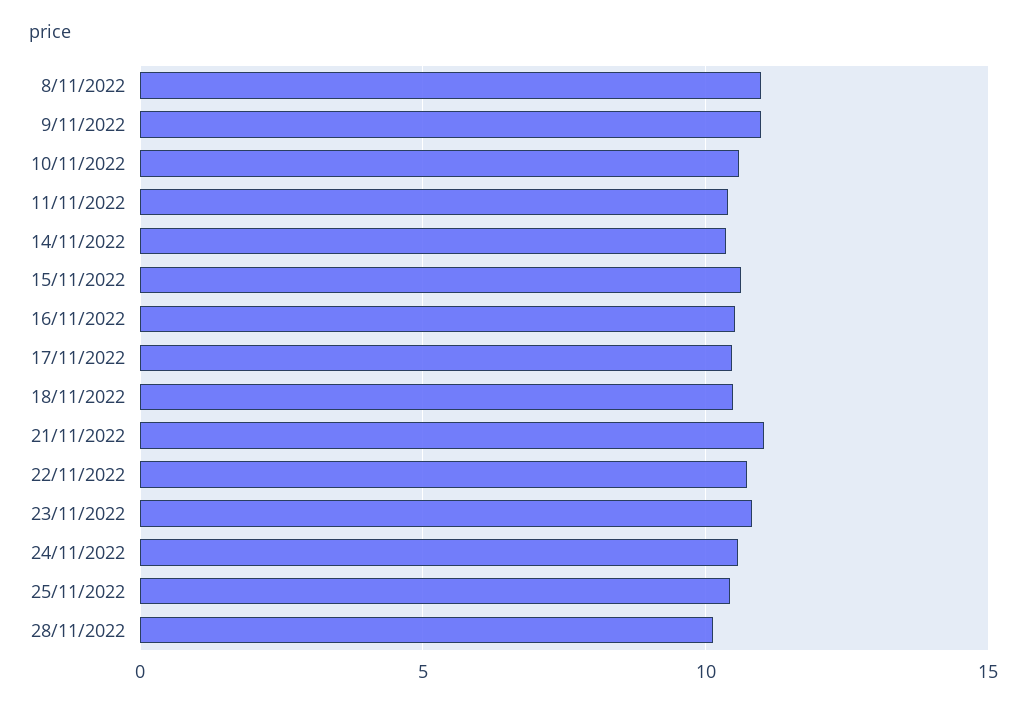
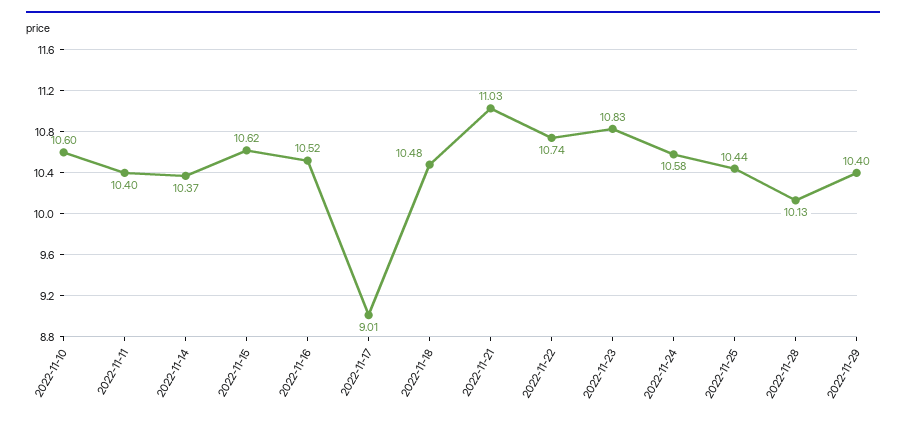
8/11/2022: 11 -> none
9/11/2022: 11 -> none
17/11/2022: 10.5 -> 9.01
2022-11-29: none -> 10.4

